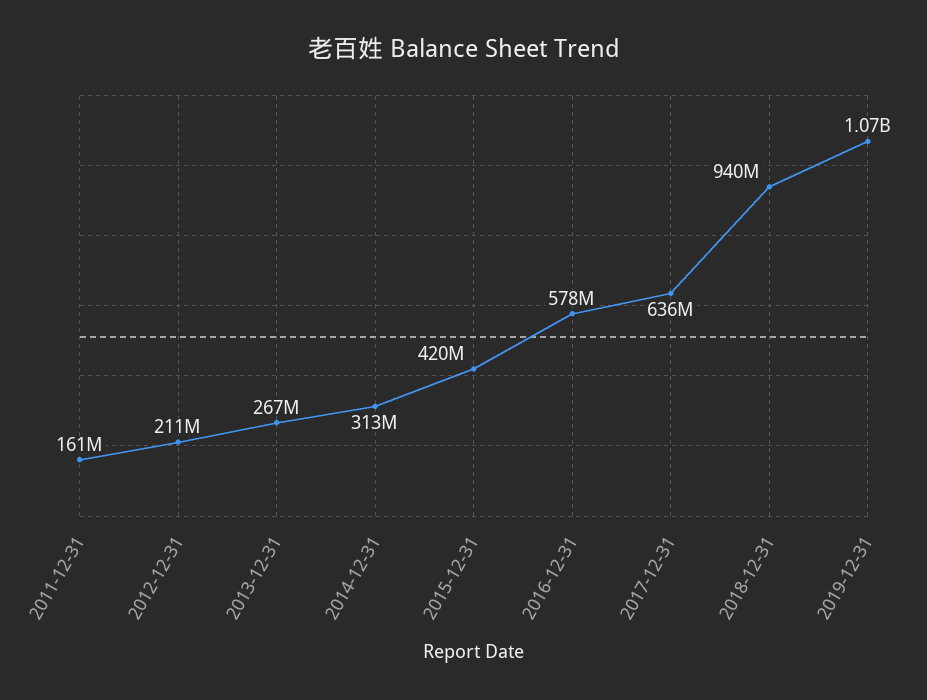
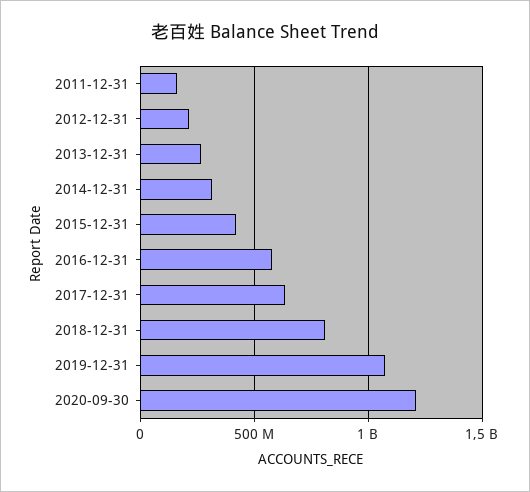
2018-12-31: 940000000 -> 800000000
2020-09-30: none -> 1200000000

